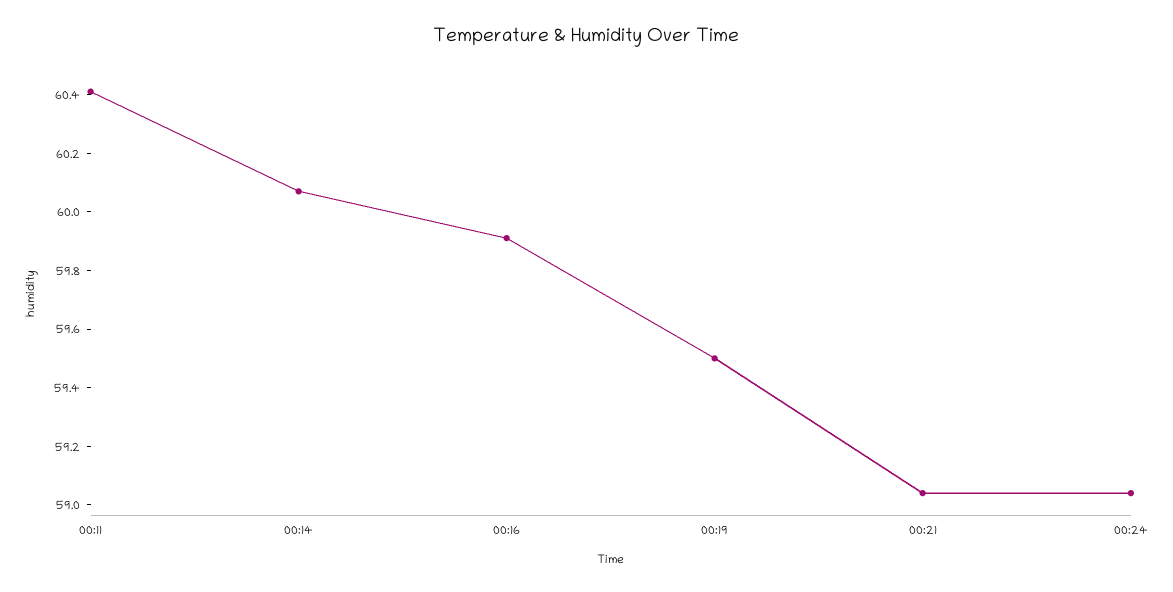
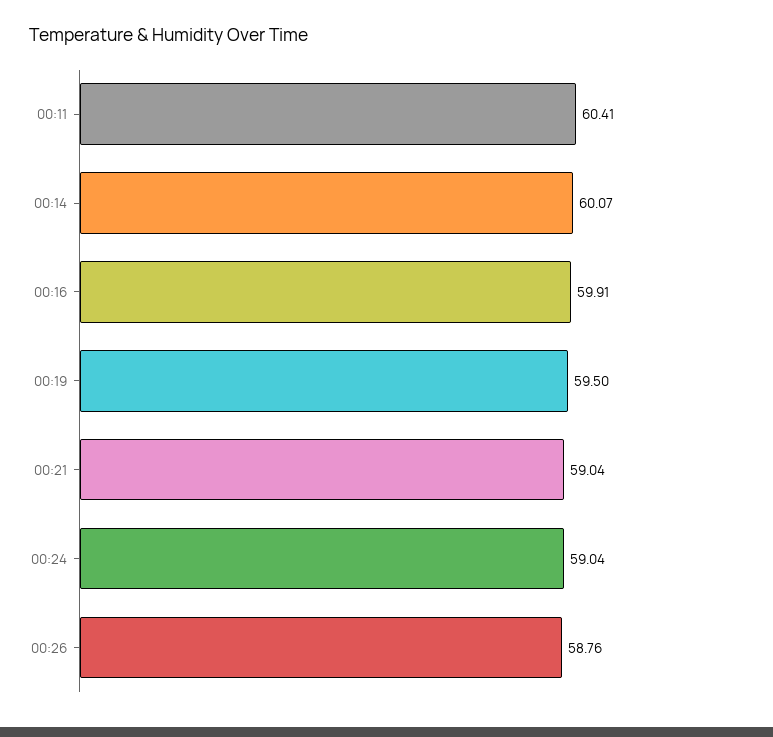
00:26: none -> 58.76

